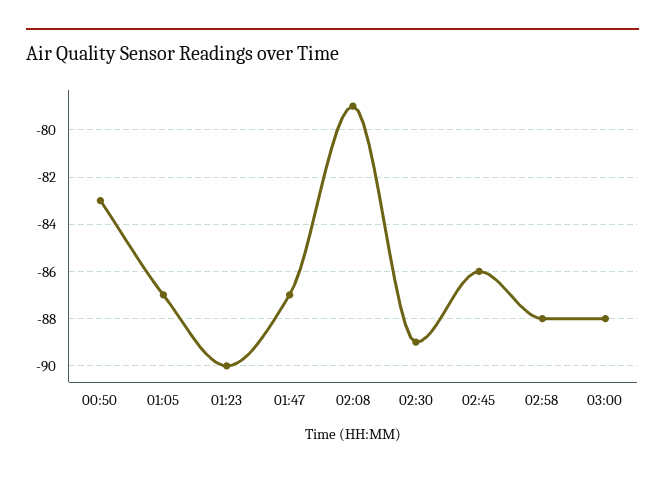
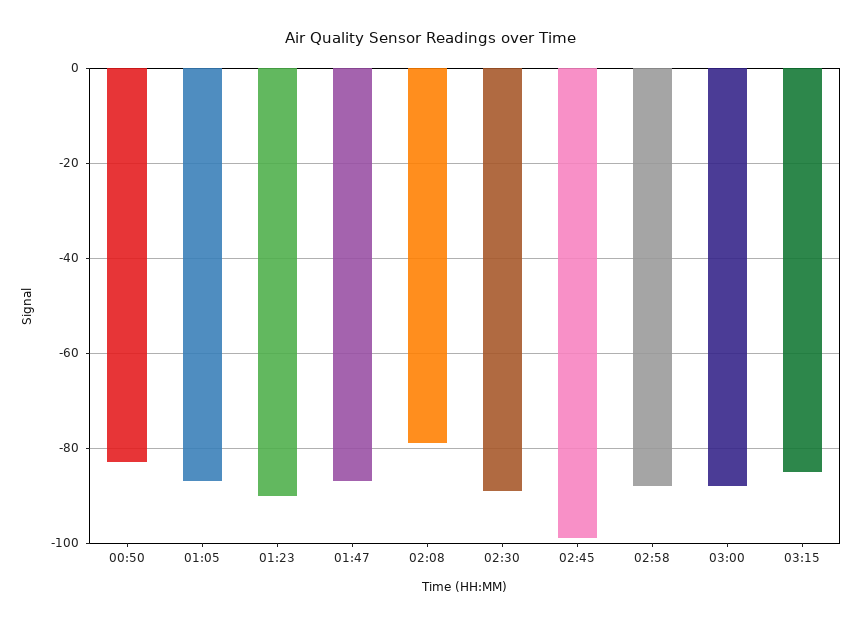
02:45: -86 -> -100
03:15: none -> -85

